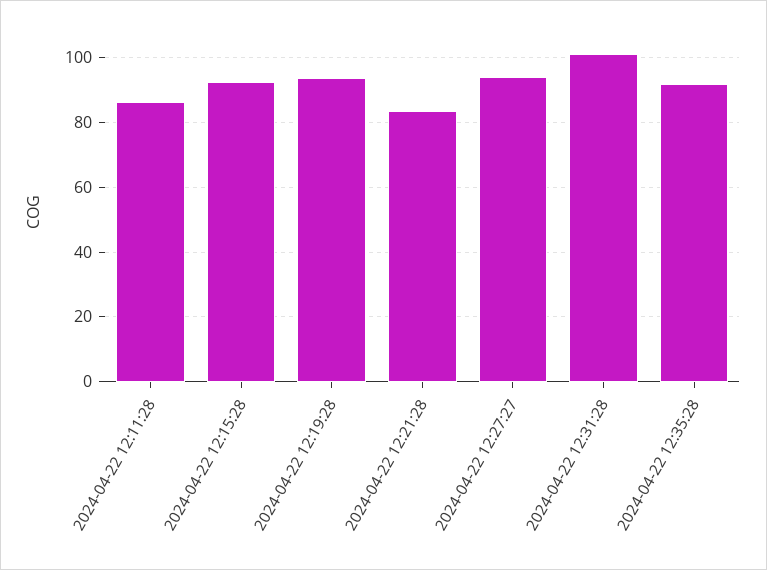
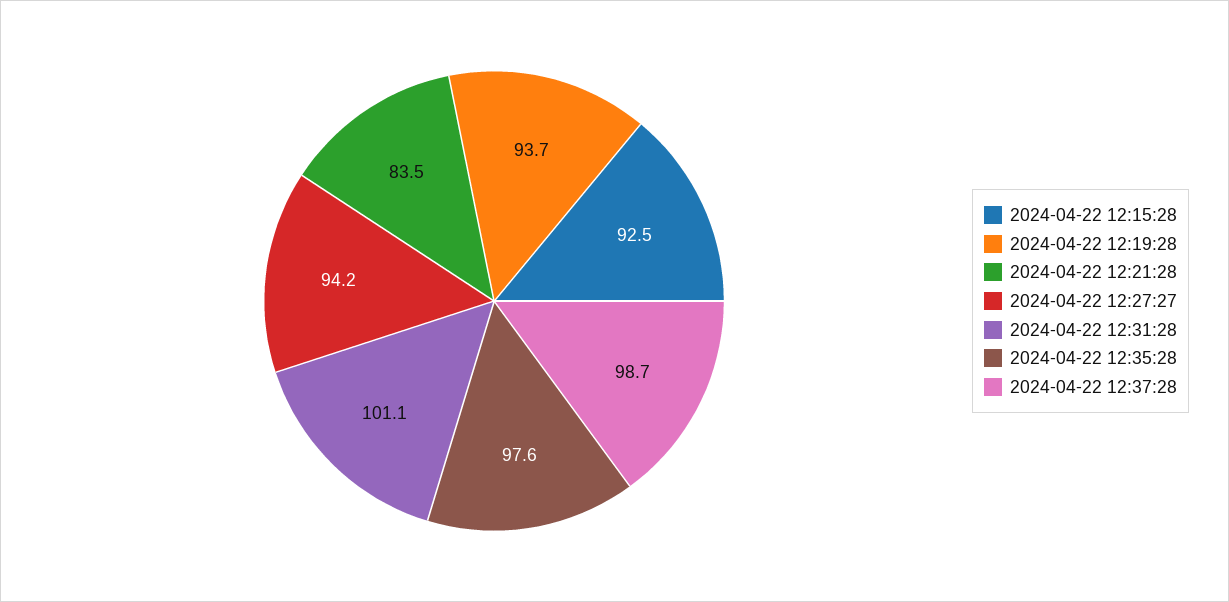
2024-04-22 12:11:28: 86 -> none
2024-04-22 12:35:28: 92 -> 97.6
2024-04-22 12:37:28: none -> 98.7

